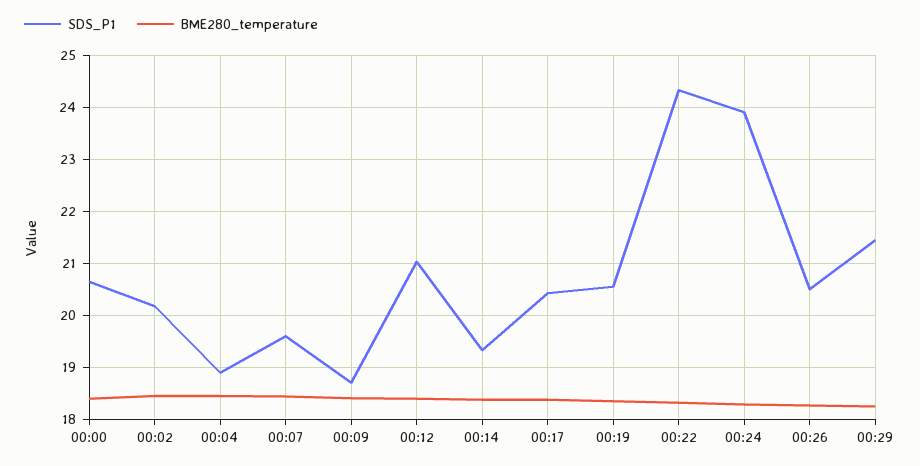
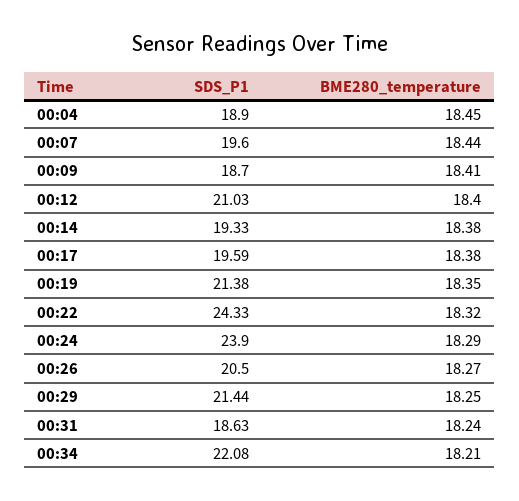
SDS_P1, 00:00: 20.6 -> none
BME280_temperature, 00:00: 18.4 -> none
SDS_P1, 00:02: 20.2 -> none
BME280_temperature, 00:02: 18.4 -> none
SDS_P1, 00:17: 20.4 -> 19.59
SDS_P1, 00:19: 20.6 -> 21.38
SDS_P1, 00:31: none -> 18.63
BME280_temperature, 00:31: none -> 18.24
SDS_P1, 00:34: none -> 22.08
BME280_temperature, 00:34: none -> 18.21

